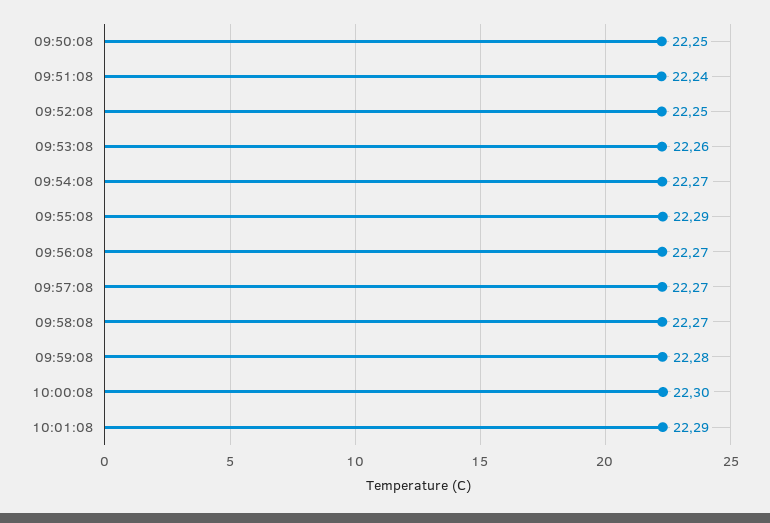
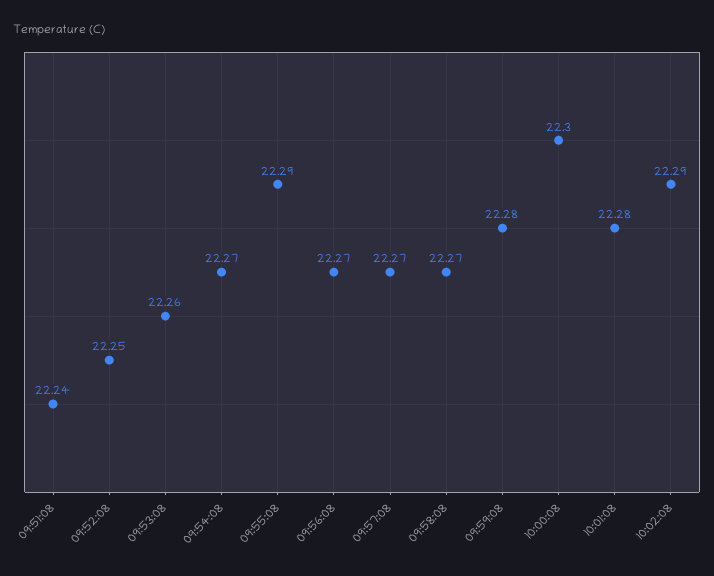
09:50:08: 22.25 -> none
10:01:08: 22.29 -> 22.28
10:02:08: none -> 22.29

